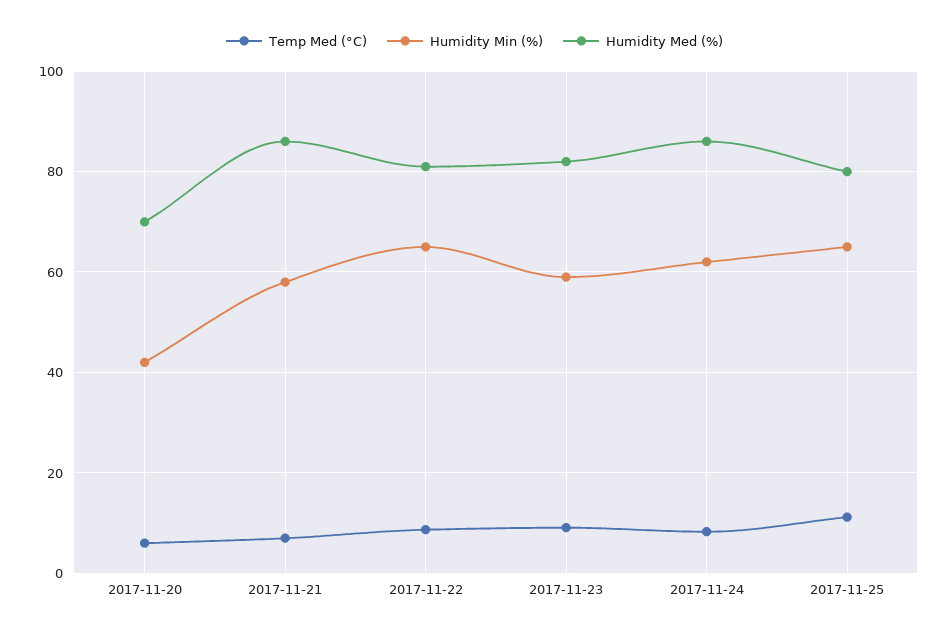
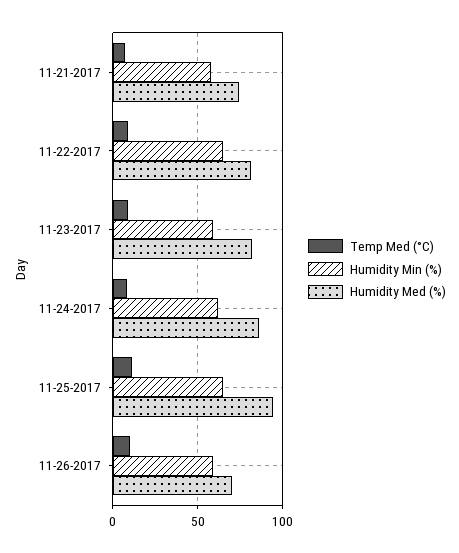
Temp Med (°C), 2017-11-20: 6 -> none
Humidity Min (%), 2017-11-20: 42 -> none
Humidity Med (%), 2017-11-20: 70 -> none
Humidity Med (%), 2017-11-21: 86 -> 75
Humidity Med (%), 2017-11-25: 80 -> 95
Temp Med (°C), 11-26-2017: none -> 10
Humidity Min (%), 11-26-2017: none -> 60
Humidity Med (%), 11-26-2017: none -> 70

